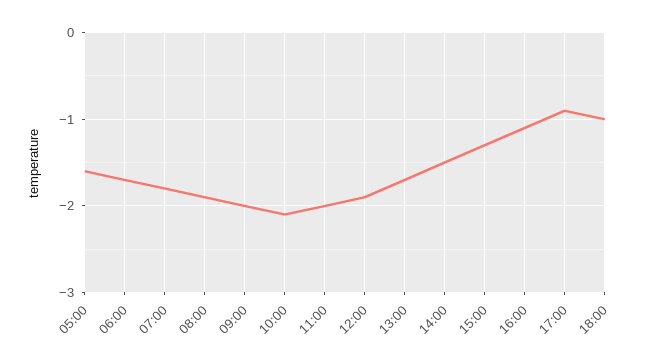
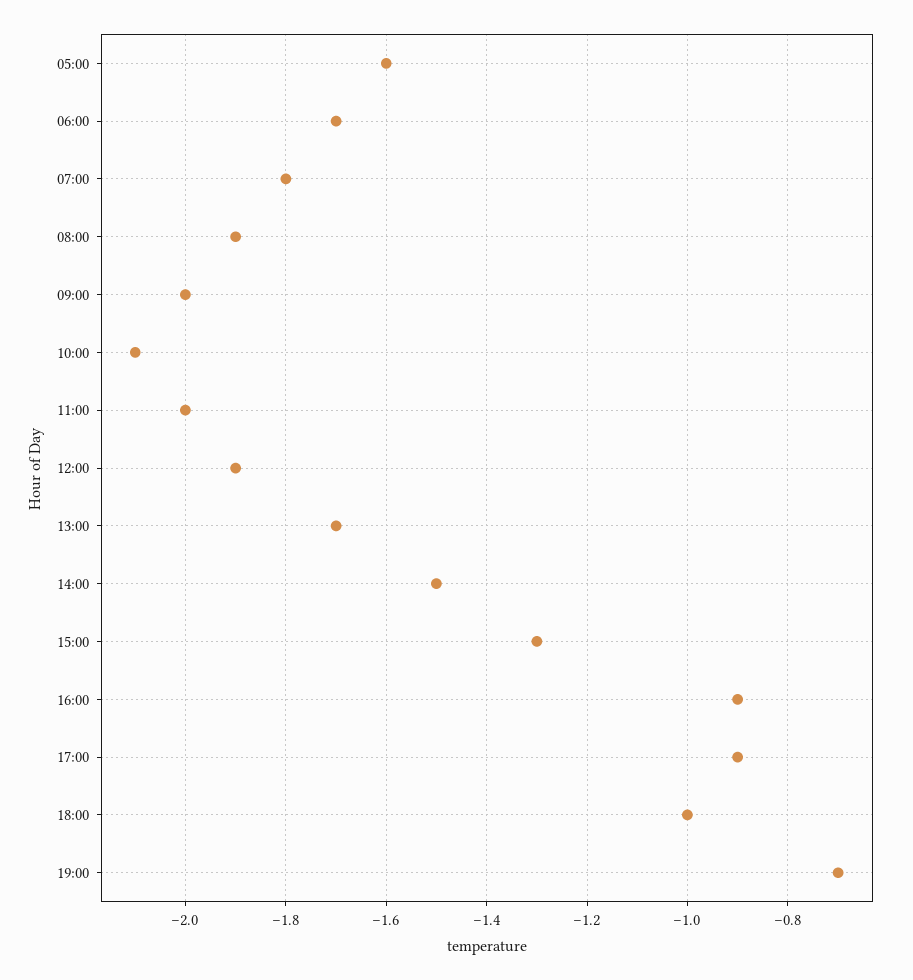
16:00: -1.1 -> -0.9
19:00: none -> -0.7

